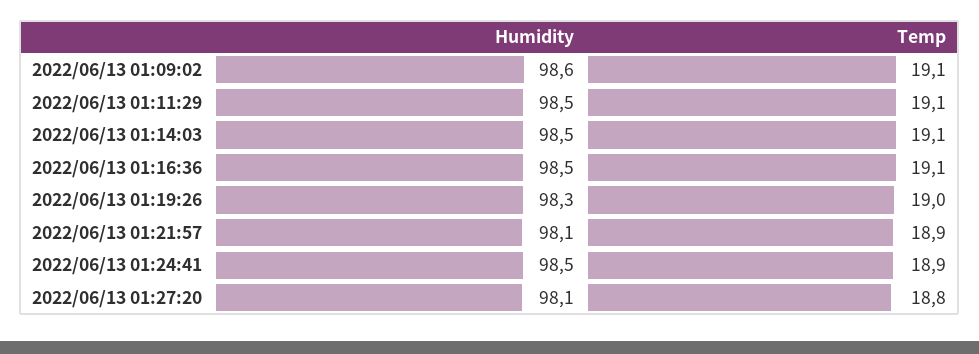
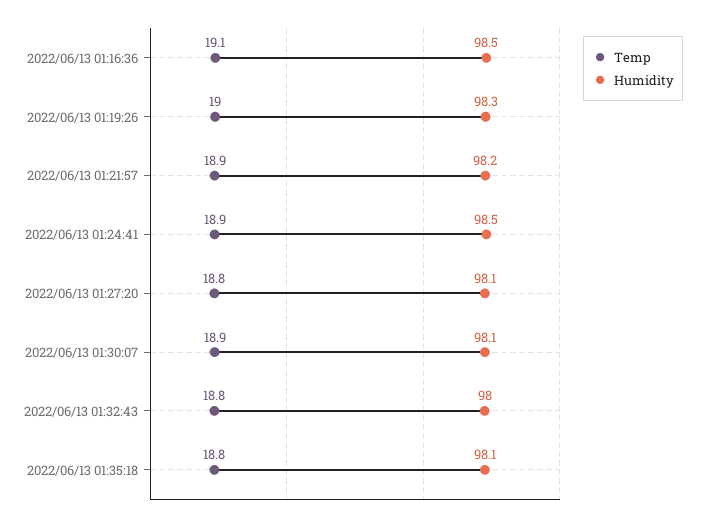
Humidity, 2022/06/13 01:09:02: 98.6 -> none
Temp, 2022/06/13 01:09:02: 19.1 -> none
Humidity, 2022/06/13 01:11:29: 98.5 -> none
Temp, 2022/06/13 01:11:29: 19.1 -> none
Humidity, 2022/06/13 01:14:03: 98.5 -> none
Temp, 2022/06/13 01:14:03: 19.1 -> none
Humidity, 2022/06/13 01:21:57: 98.1 -> 98.2
Temp, 2022/06/13 01:30:07: none -> 18.9
Humidity, 2022/06/13 01:30:07: none -> 98.1
Temp, 2022/06/13 01:32:43: none -> 18.8
Humidity, 2022/06/13 01:32:43: none -> 98
Temp, 2022/06/13 01:35:18: none -> 18.8
Humidity, 2022/06/13 01:35:18: none -> 98.1

